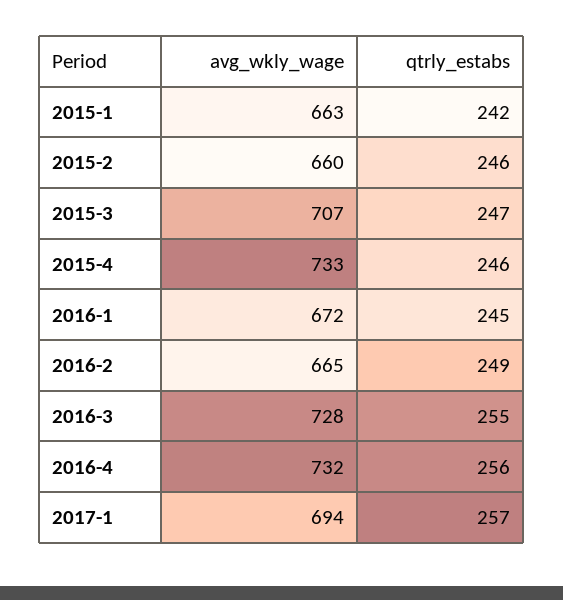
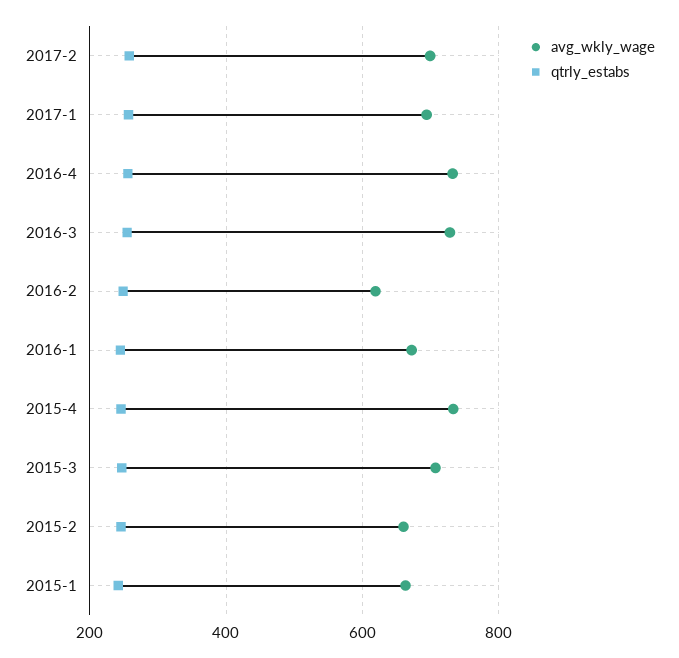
avg_wkly_wage, 2016-2: 665 -> 620
avg_wkly_wage, 2017-2: none -> 700
qtrly_estabs, 2017-2: none -> 260

